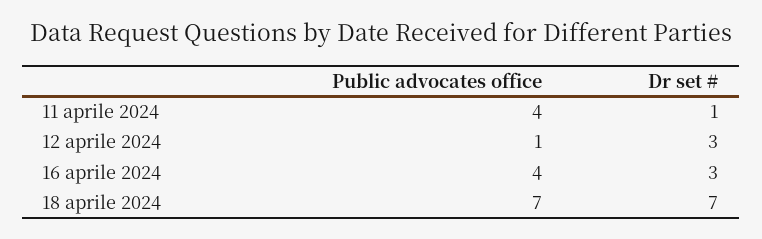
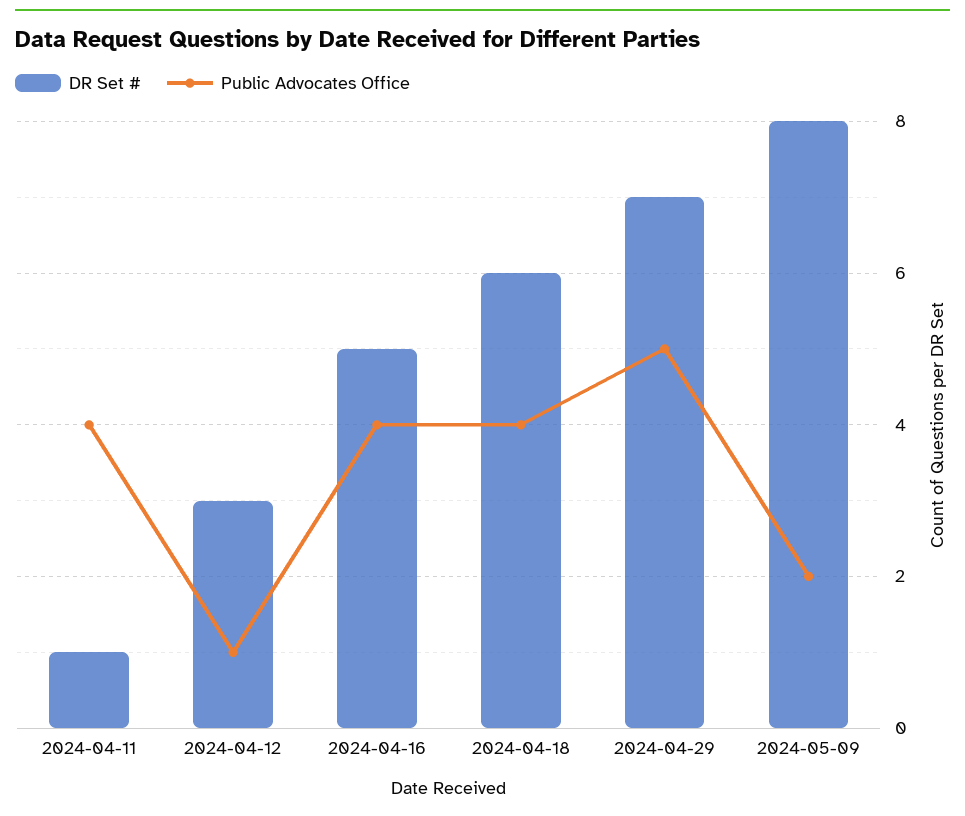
Dr set #, 16 aprile 2024: 3 -> 5
Public advocates office, 18 aprile 2024: 7 -> 4
Dr set #, 18 aprile 2024: 7 -> 6
Dr set #, 2024-04-29: none -> 7
Public advocates office, 2024-04-29: none -> 5
Dr set #, 2024-05-09: none -> 8
Public advocates office, 2024-05-09: none -> 2

